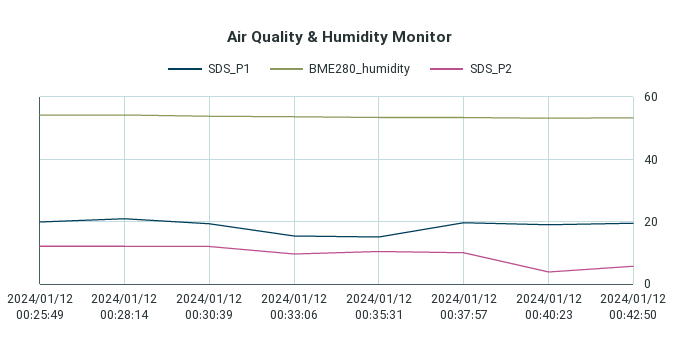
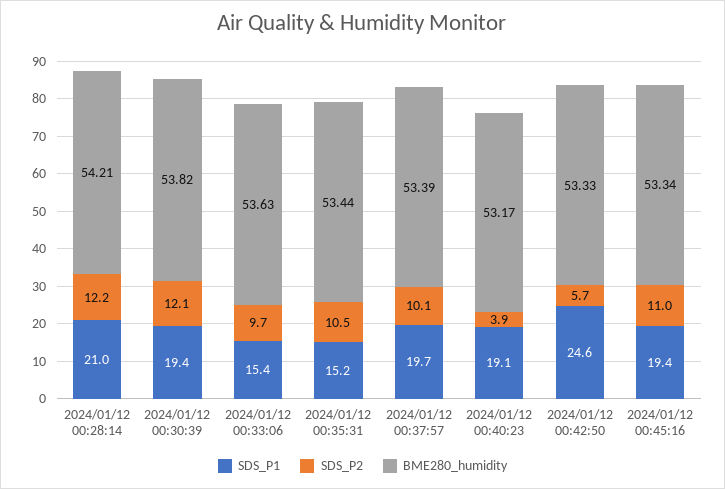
SDS_P1, 2024/01/12 00:25:49: 20 -> none
BME280_humidity, 2024/01/12 00:25:49: 54 -> none
SDS_P2, 2024/01/12 00:25:49: 12 -> none
SDS_P1, 2024/01/12 00:42:50: 20 -> 24.6
SDS_P1, 2024/01/12 00:45:16: none -> 19.4
SDS_P2, 2024/01/12 00:45:16: none -> 11
BME280_humidity, 2024/01/12 00:45:16: none -> 53.34

